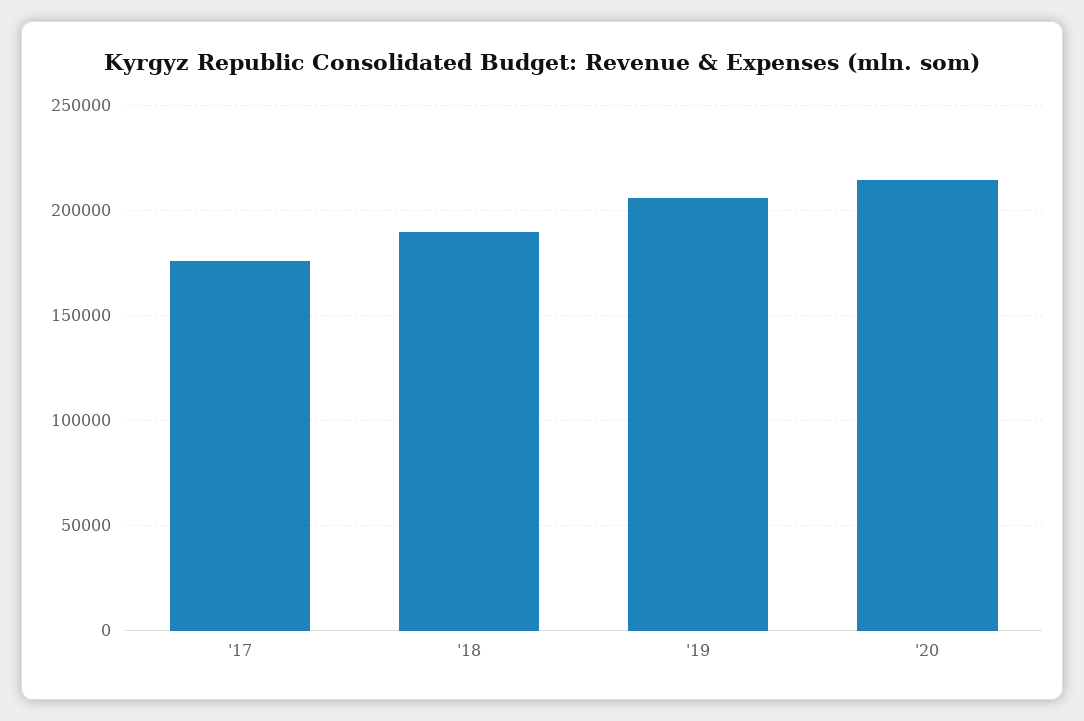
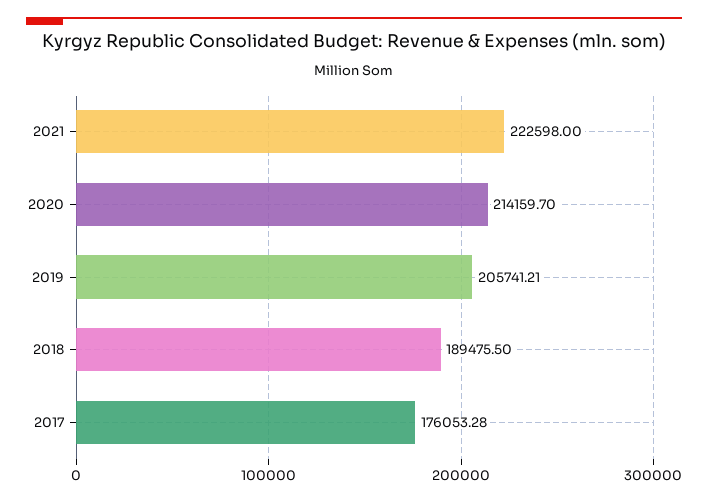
2021: none -> 222598

